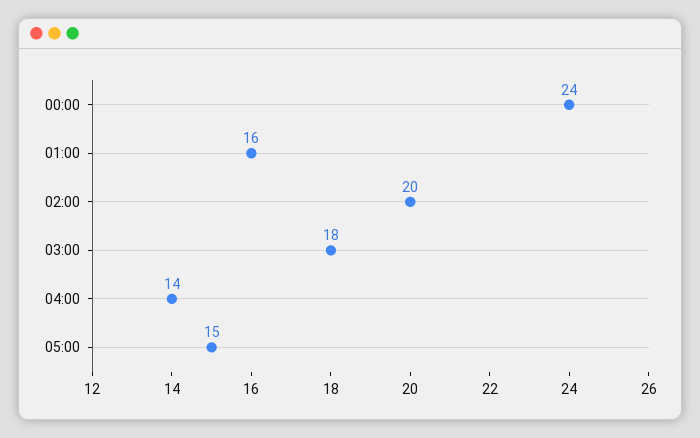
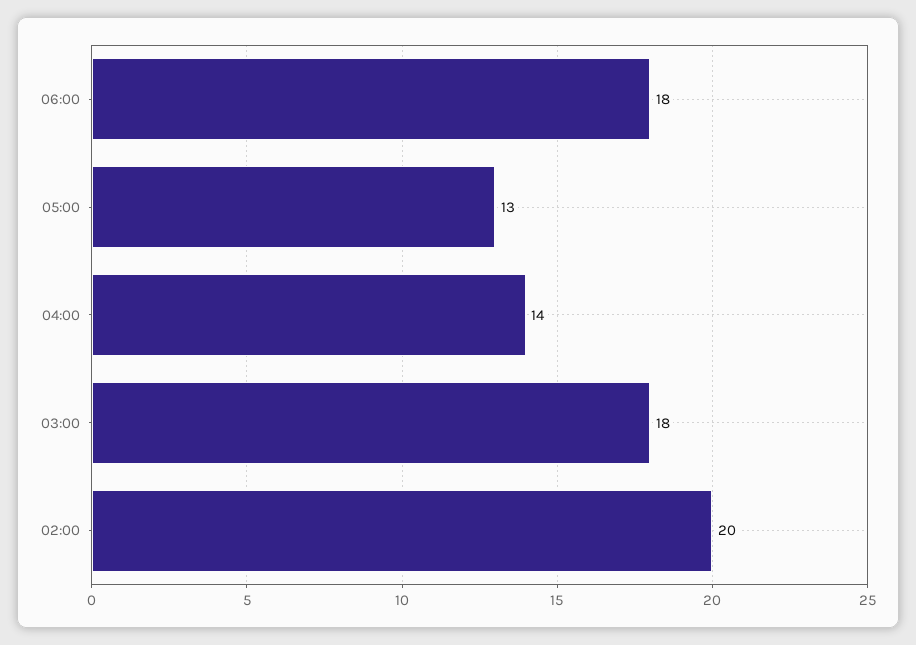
00:00: 24 -> none
01:00: 16 -> none
05:00: 15 -> 13
06:00: none -> 18

